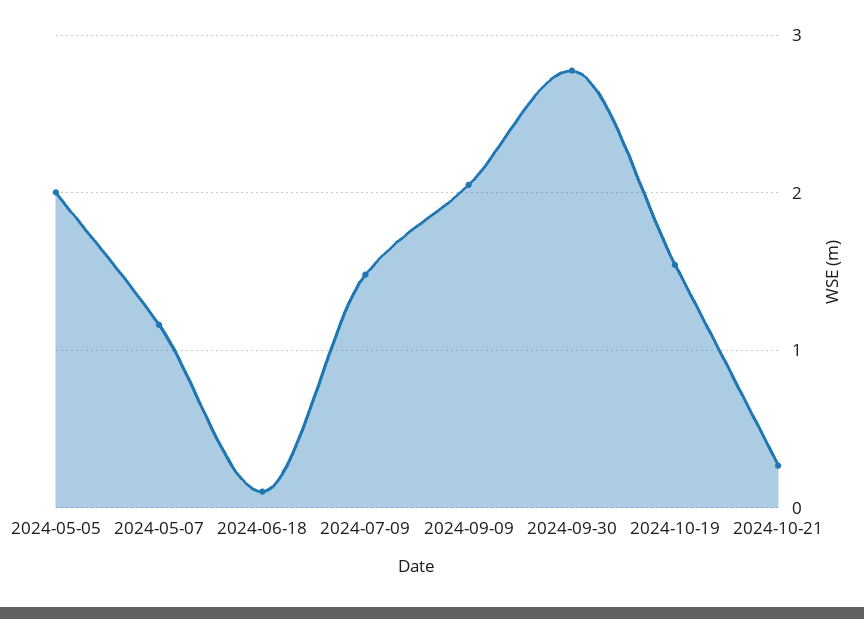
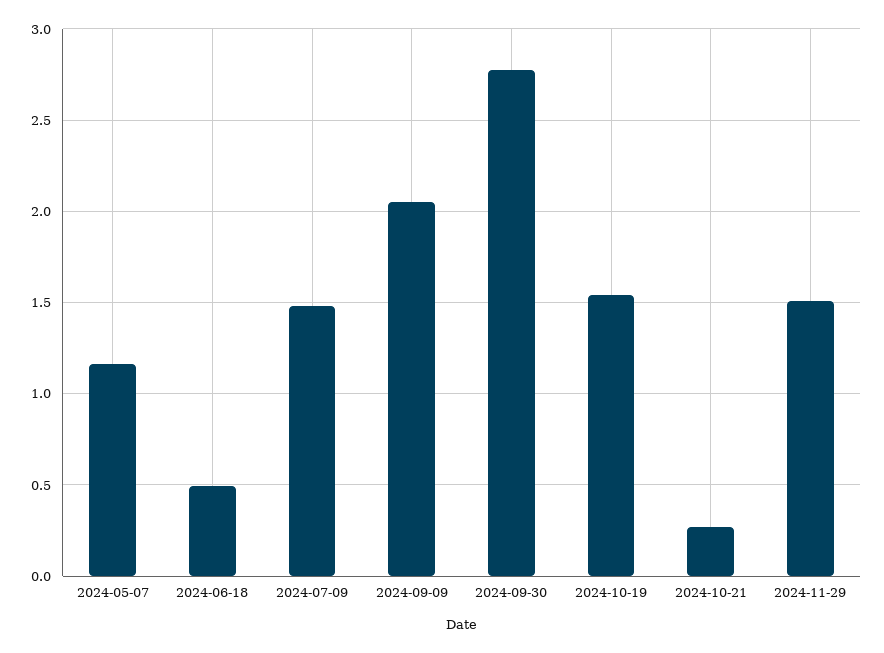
2024-05-05: 2 -> none
2024-06-18: 0.1 -> 0.5
2024-11-29: none -> 1.5

